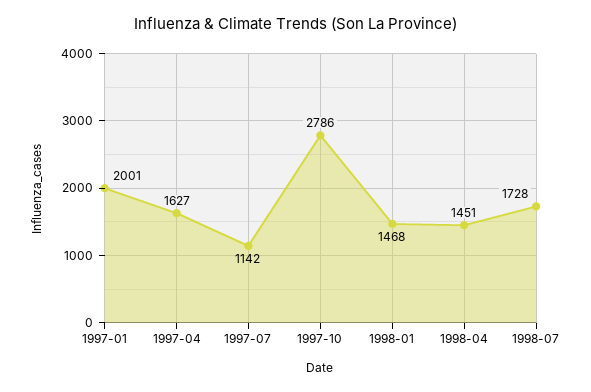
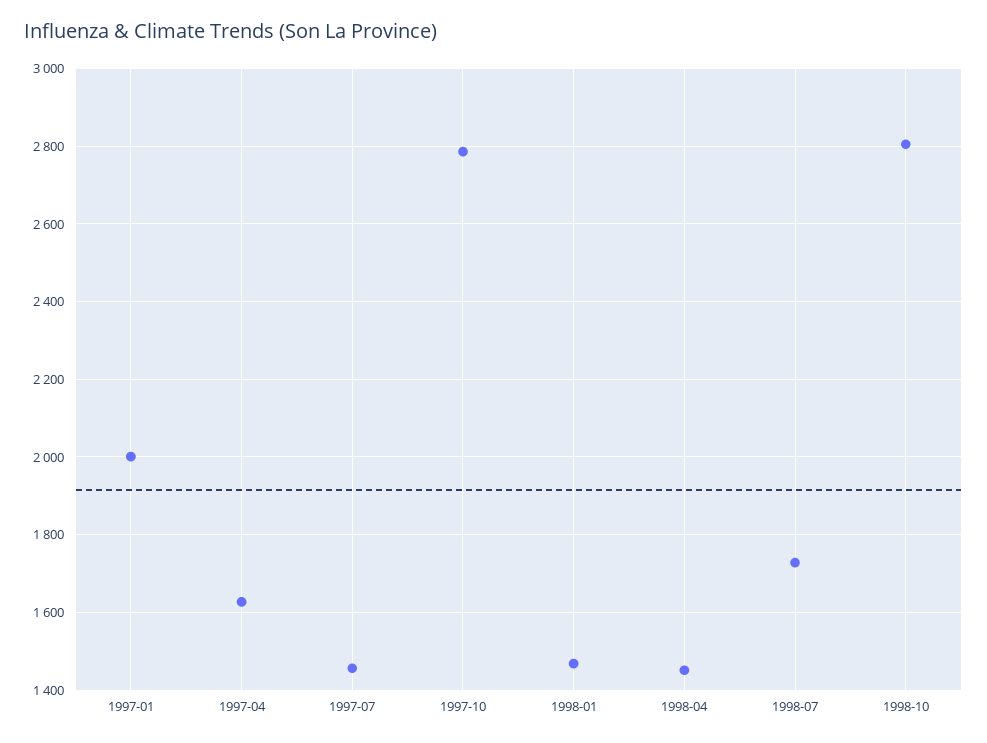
1997-07: 1142 -> 1460
1998-10: none -> 2800

